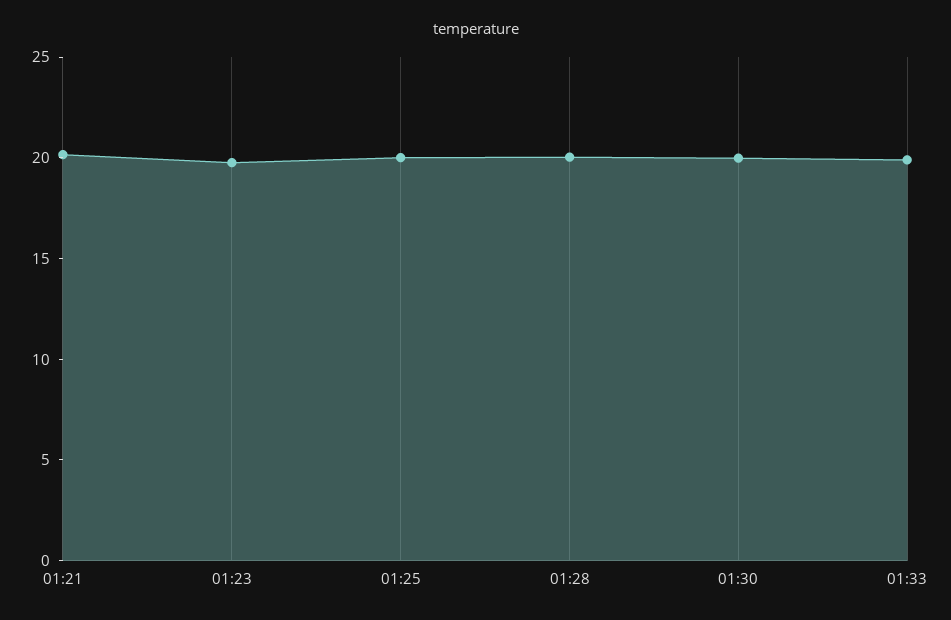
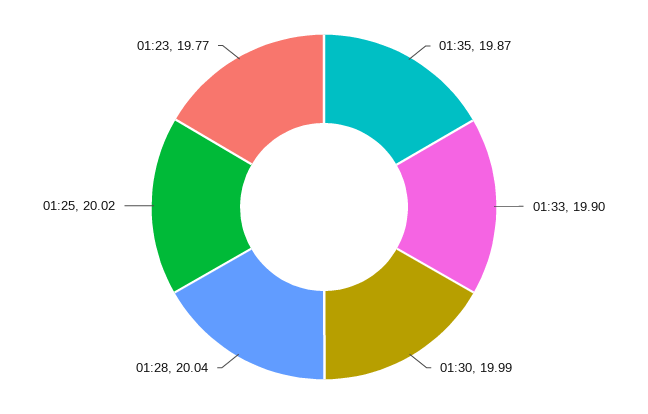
01:21: 20 -> none
01:35: none -> 19.87

